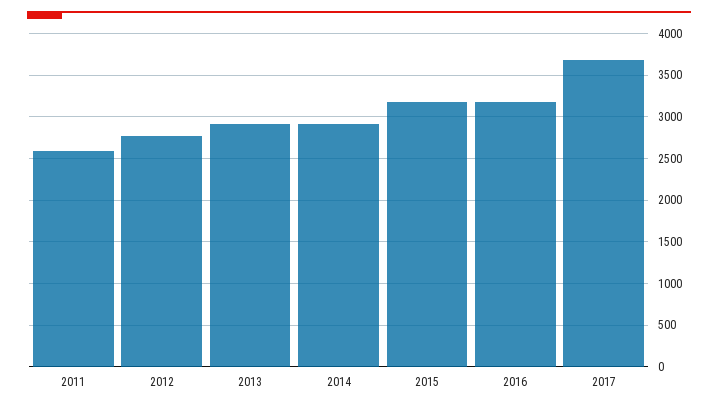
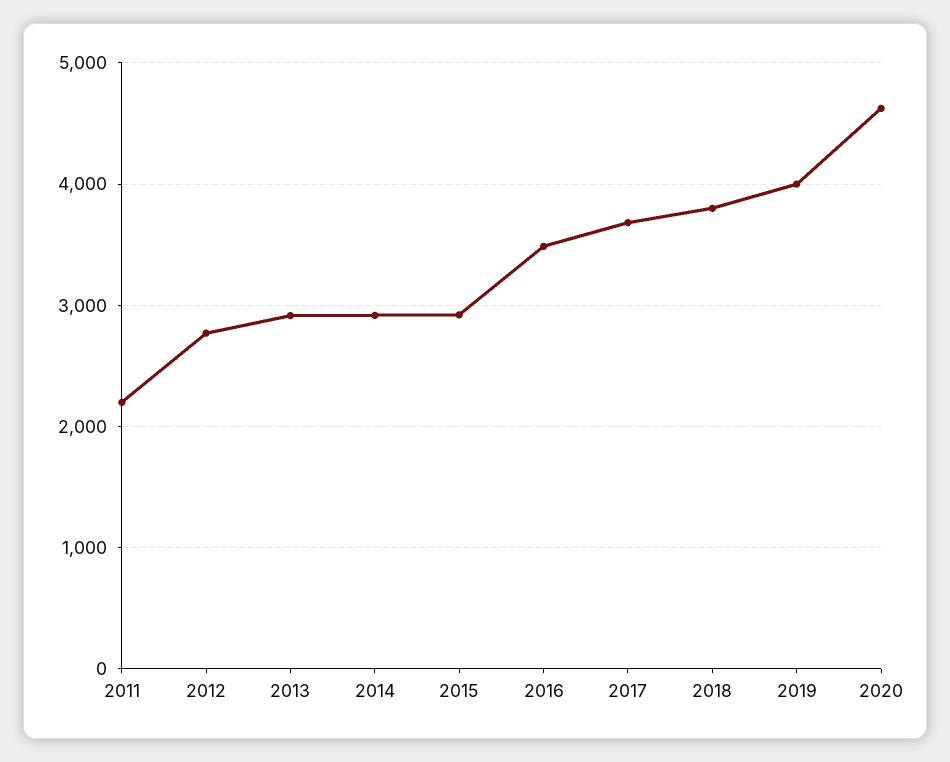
2011: 2600 -> 2200
2015: 3200 -> 2900
2016: 3200 -> 3500
2018: none -> 3800
2019: none -> 4000
2020: none -> 4600

